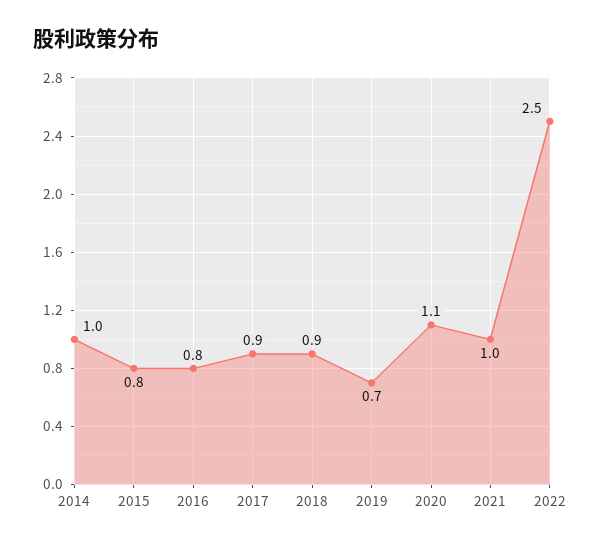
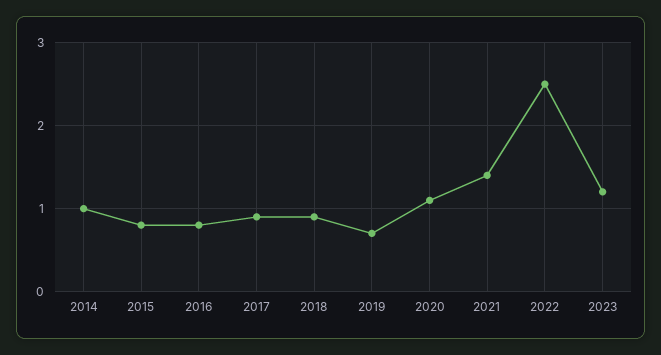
2021: 1 -> 1.4
2023: none -> 1.2

